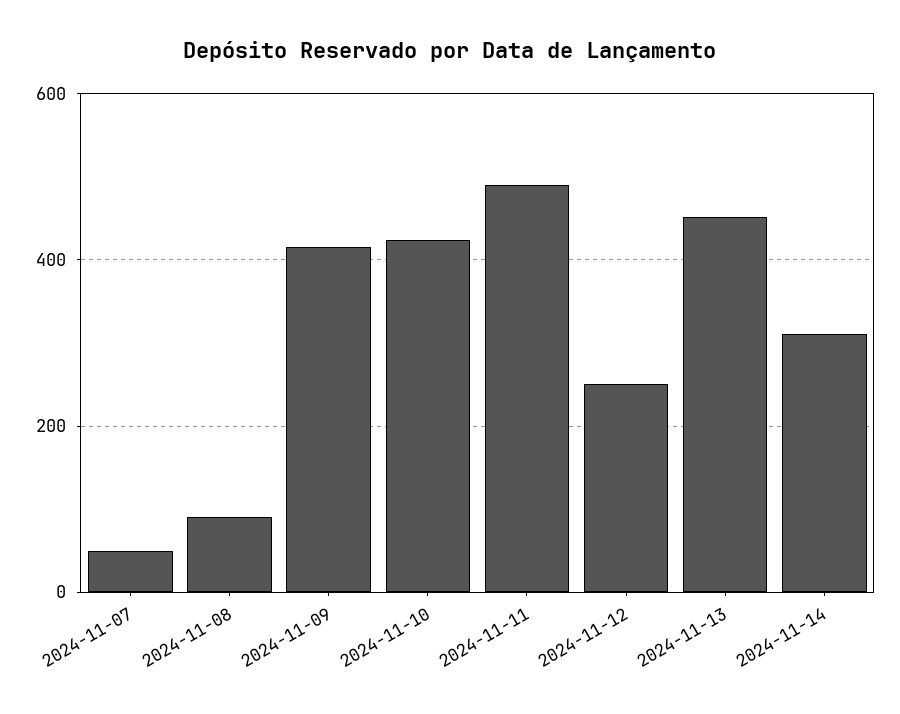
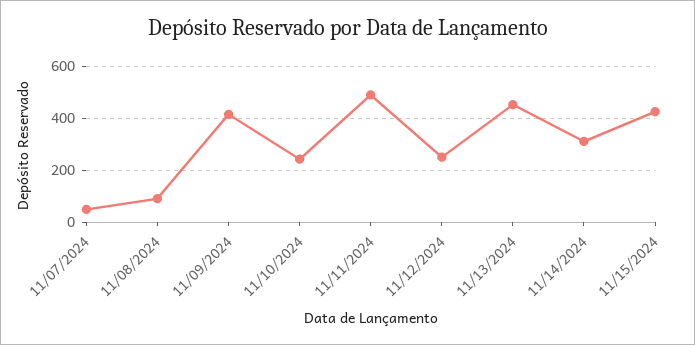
2024-11-10: 420 -> 250
11/15/2024: none -> 425

